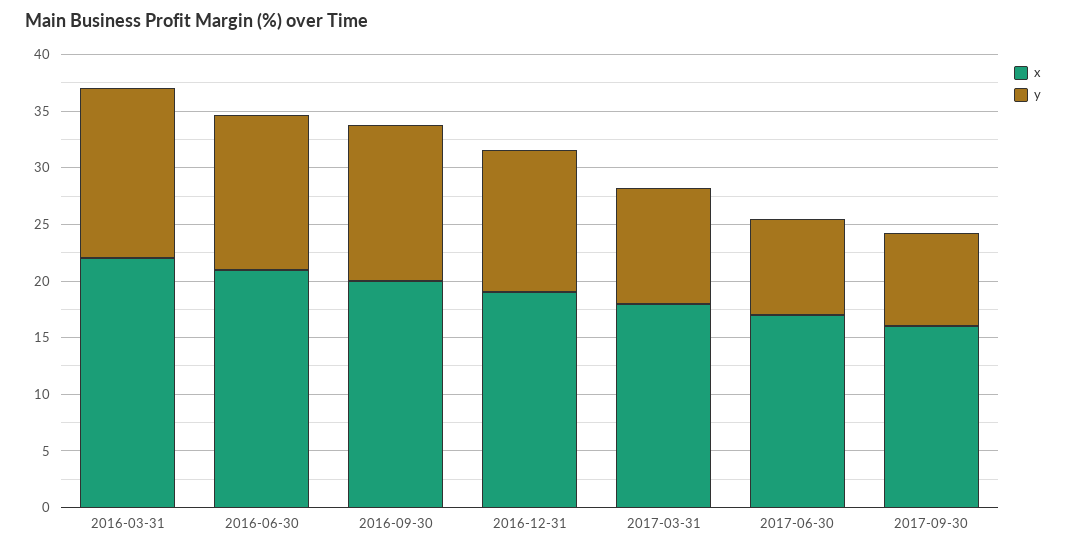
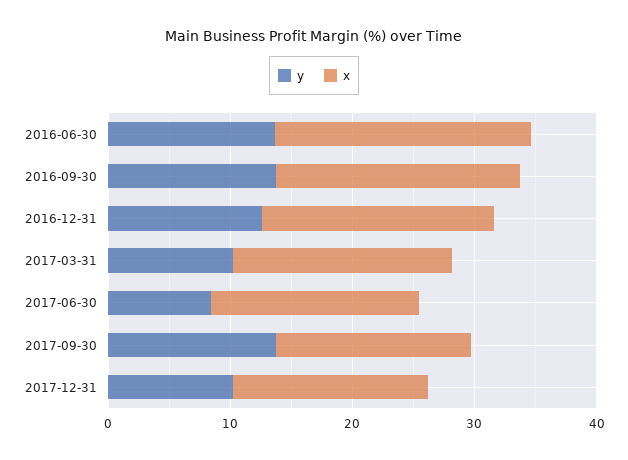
x, 2016-03-31: 22 -> none
y, 2016-03-31: 15 -> none
y, 2017-09-30: 8 -> 14
y, 2017-12-31: none -> 10
x, 2017-12-31: none -> 16

